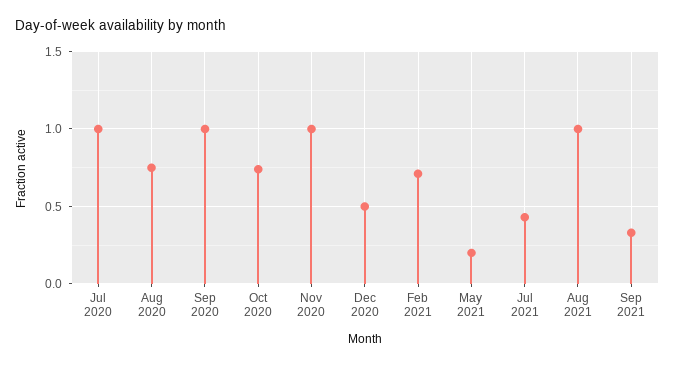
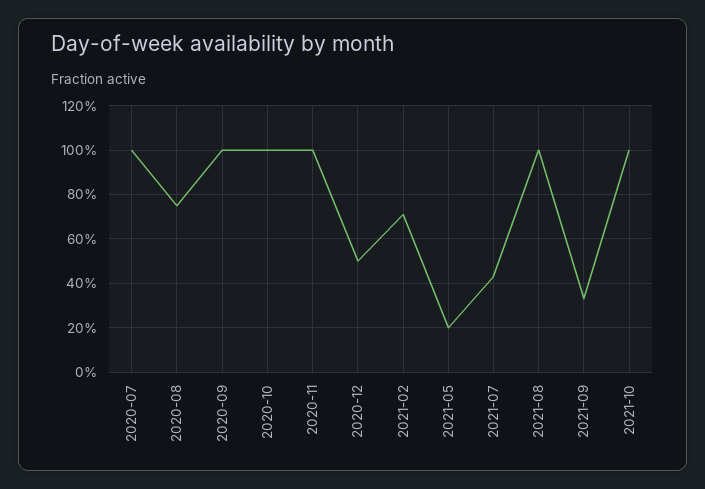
Oct 2020: 0.75 -> 1
2021-10: none -> 1

